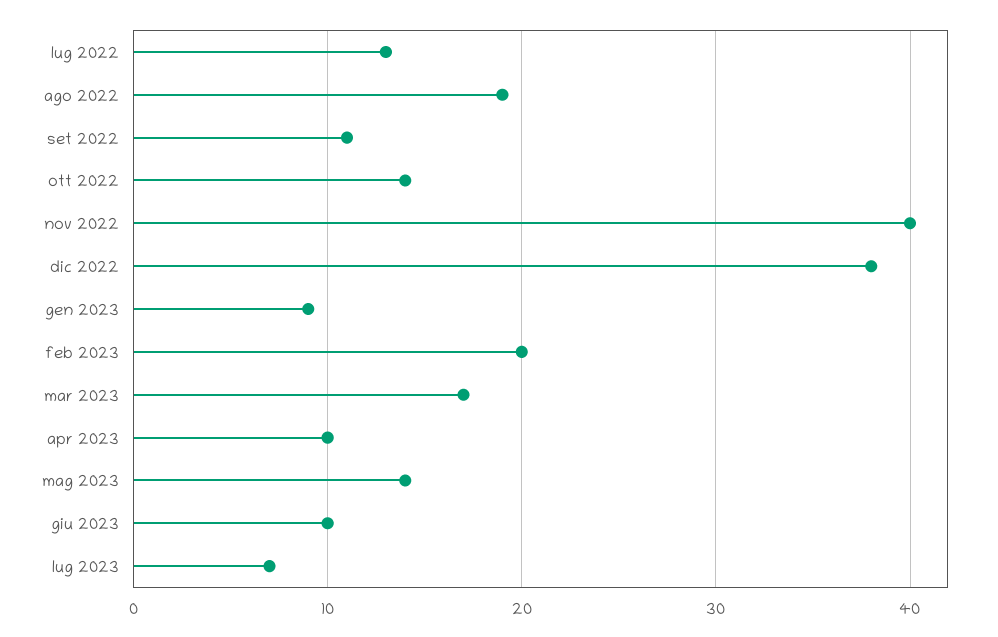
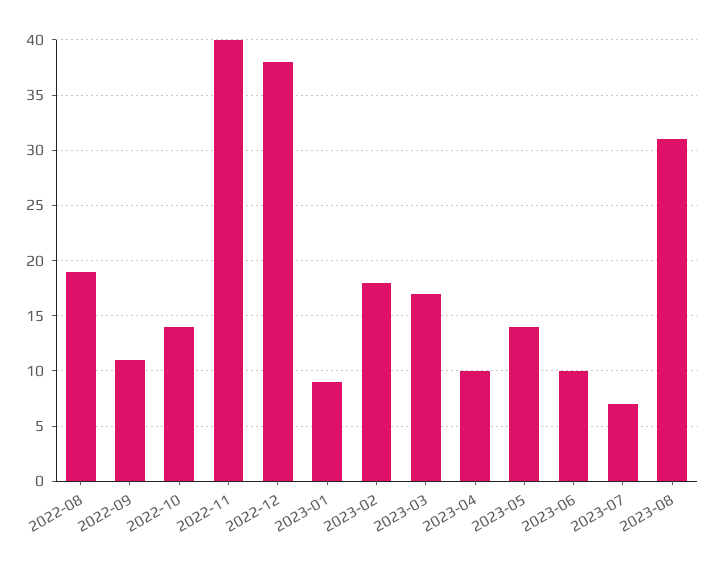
lug 2022: 13 -> none
feb 2023: 20 -> 18
2023-08: none -> 31

